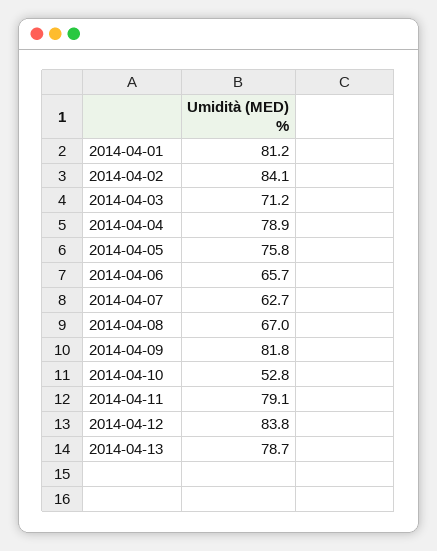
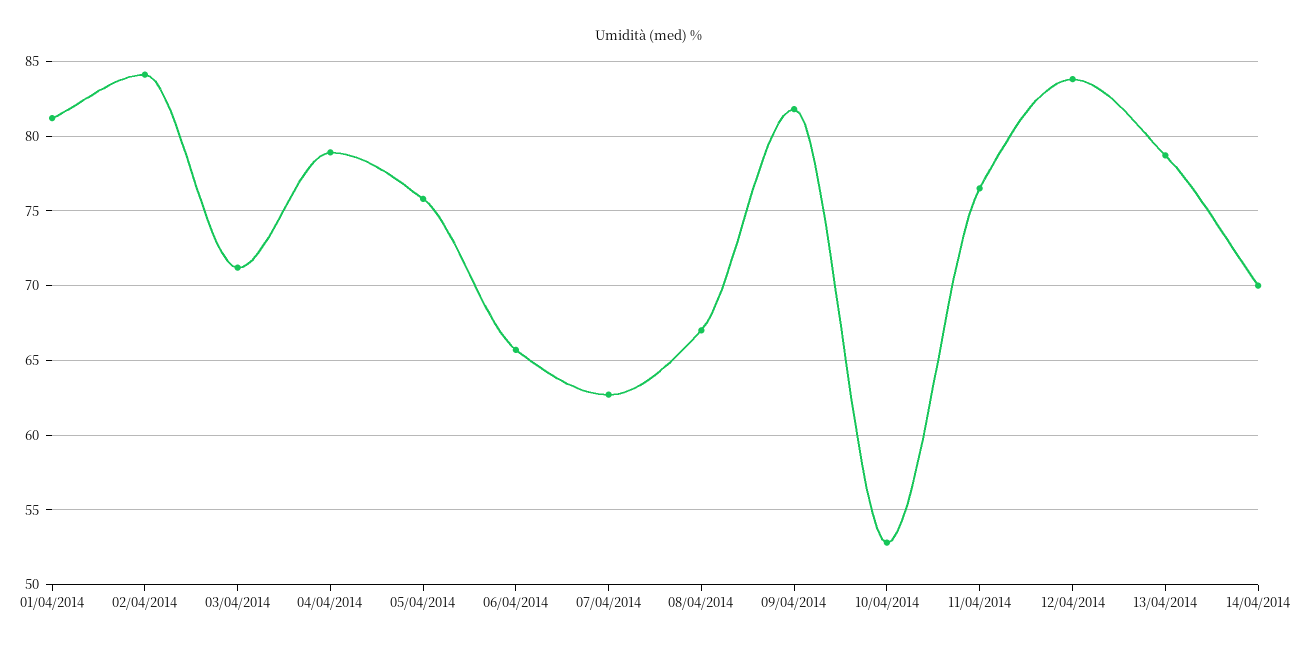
2014-04-11: 79.1 -> 76.5
14/04/2014: none -> 70

